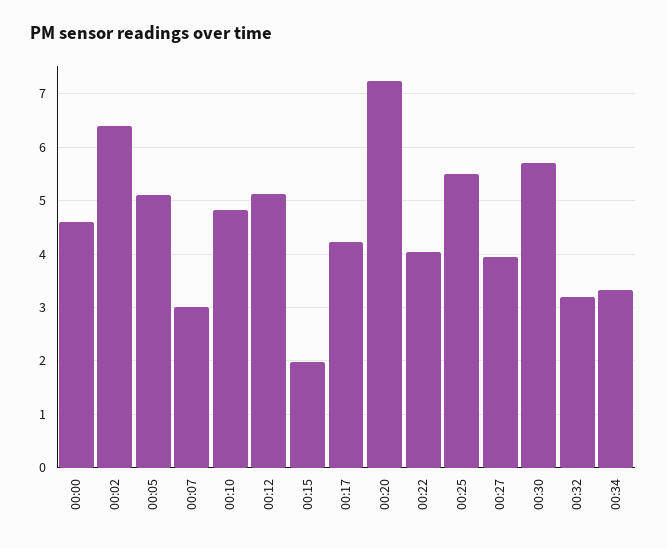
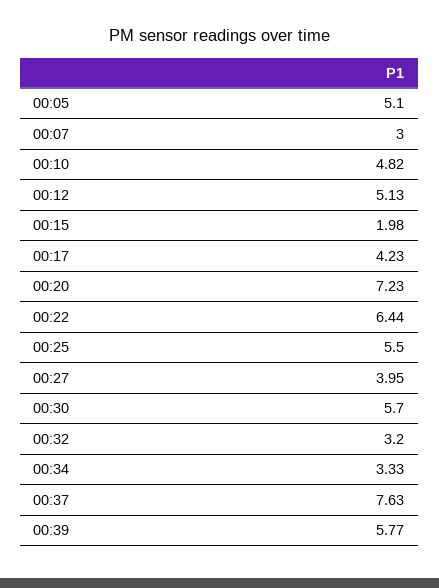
00:00: 4.6 -> none
00:02: 6.4 -> none
00:22: 4 -> 6.44
00:37: none -> 7.63
00:39: none -> 5.77

